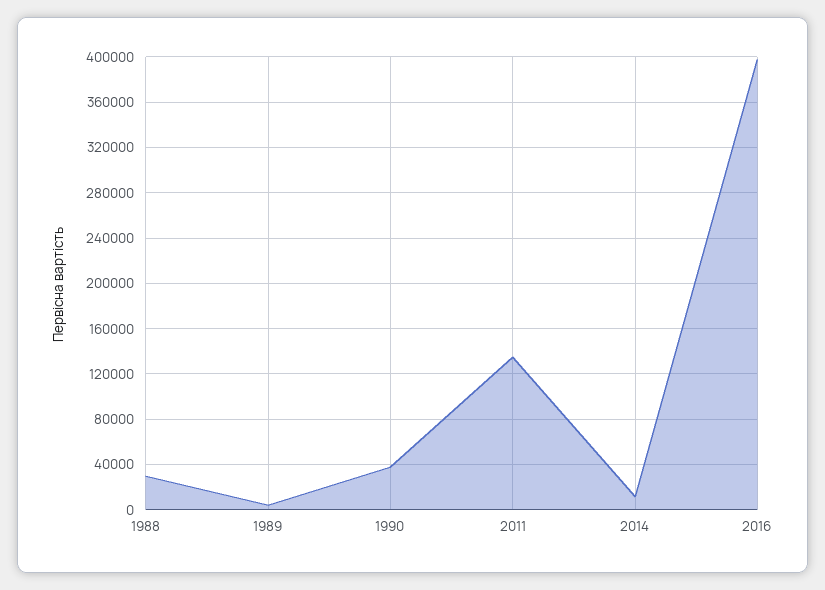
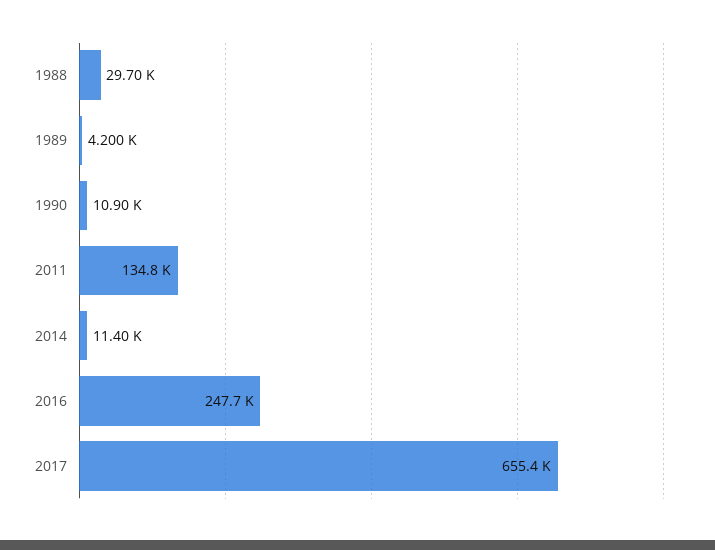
1990: 40000 -> 10900
2016: 400000 -> 247700
2017: none -> 655400

